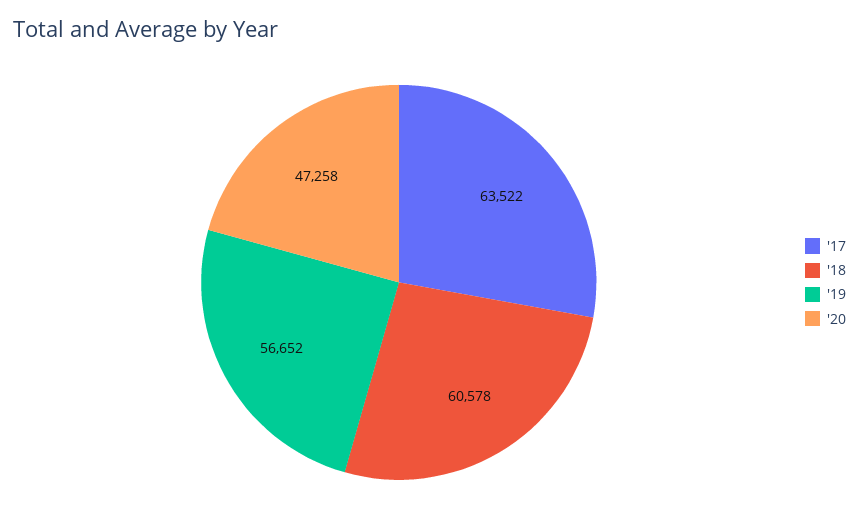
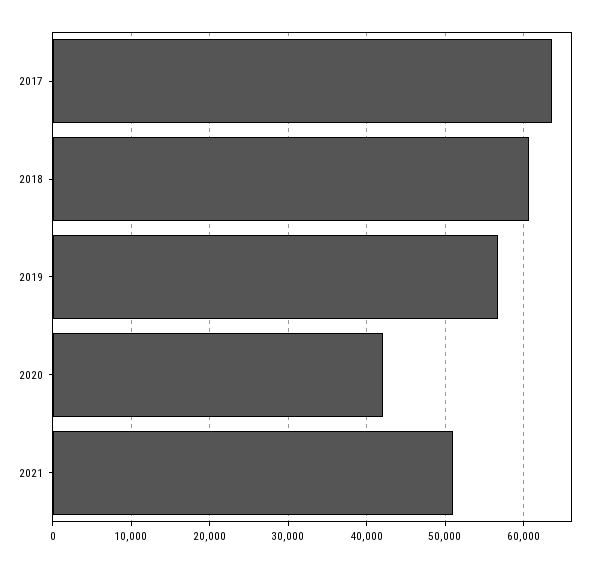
'20: 47258 -> 42000
2021: none -> 51000

